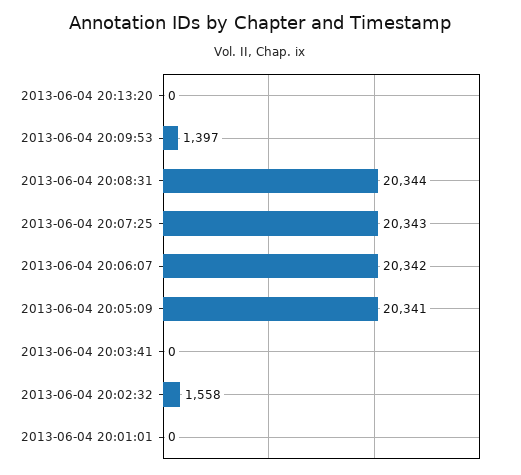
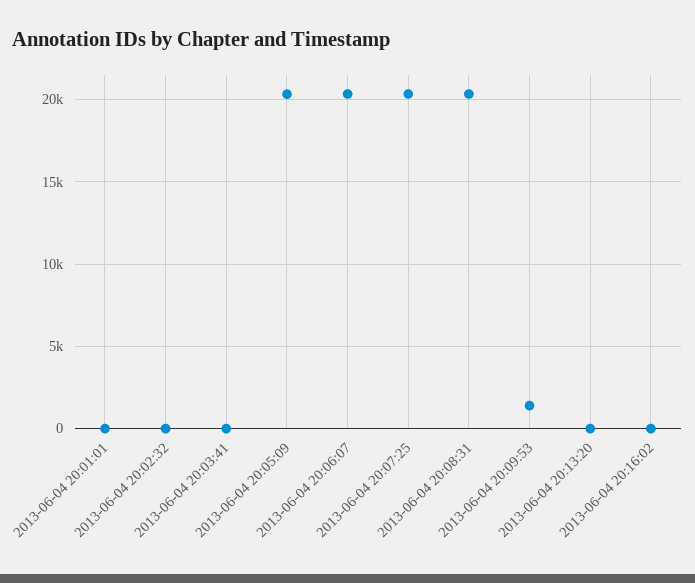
2013-06-04 20:02:32: 1558 -> 0
2013-06-04 20:16:02: none -> 0

